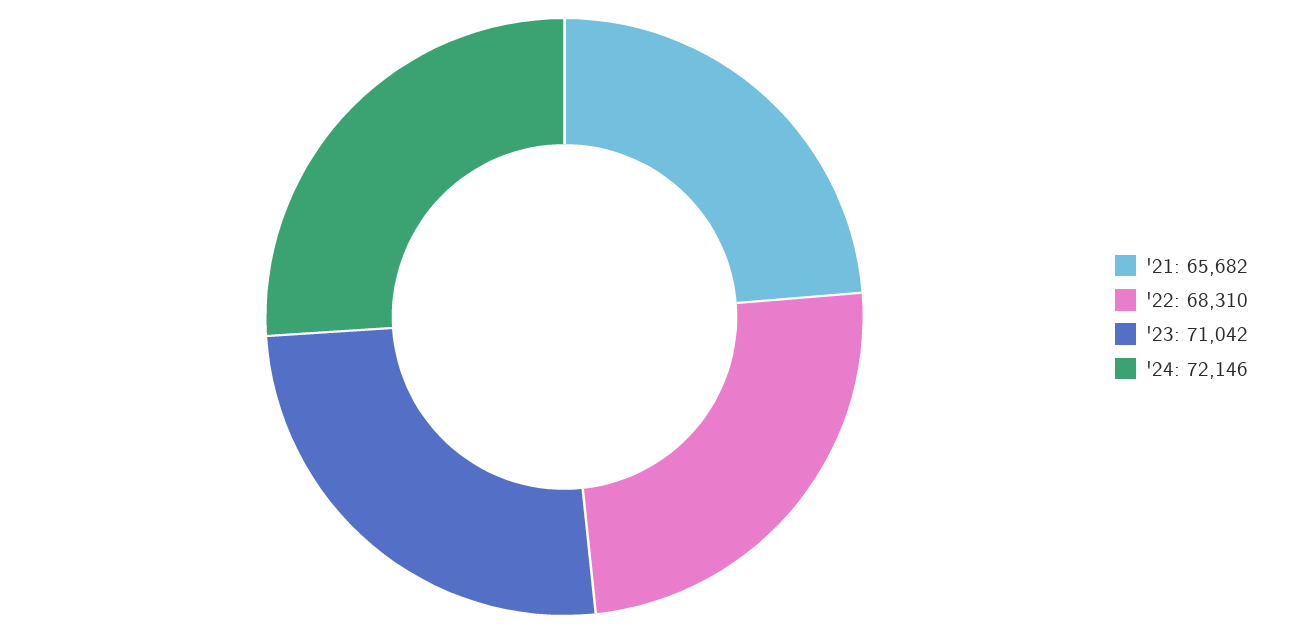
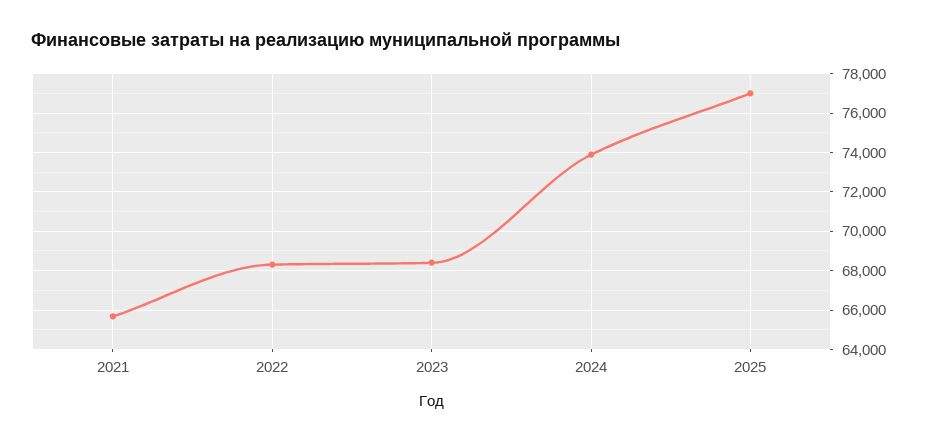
'23: 71042 -> 68500
'24: 72146 -> 74000
2025: none -> 77000

